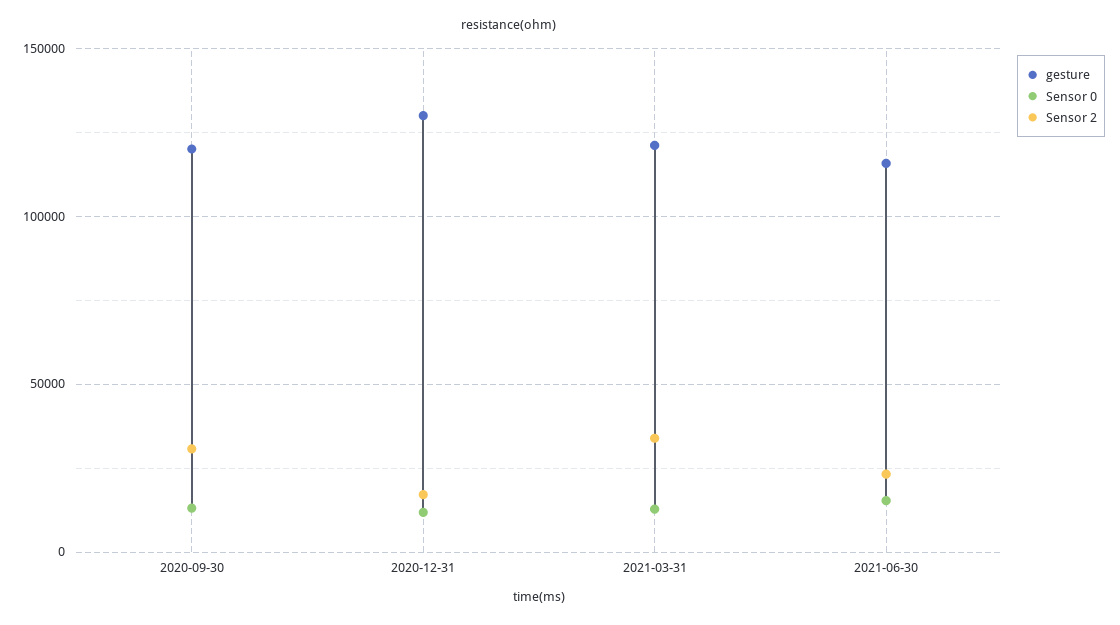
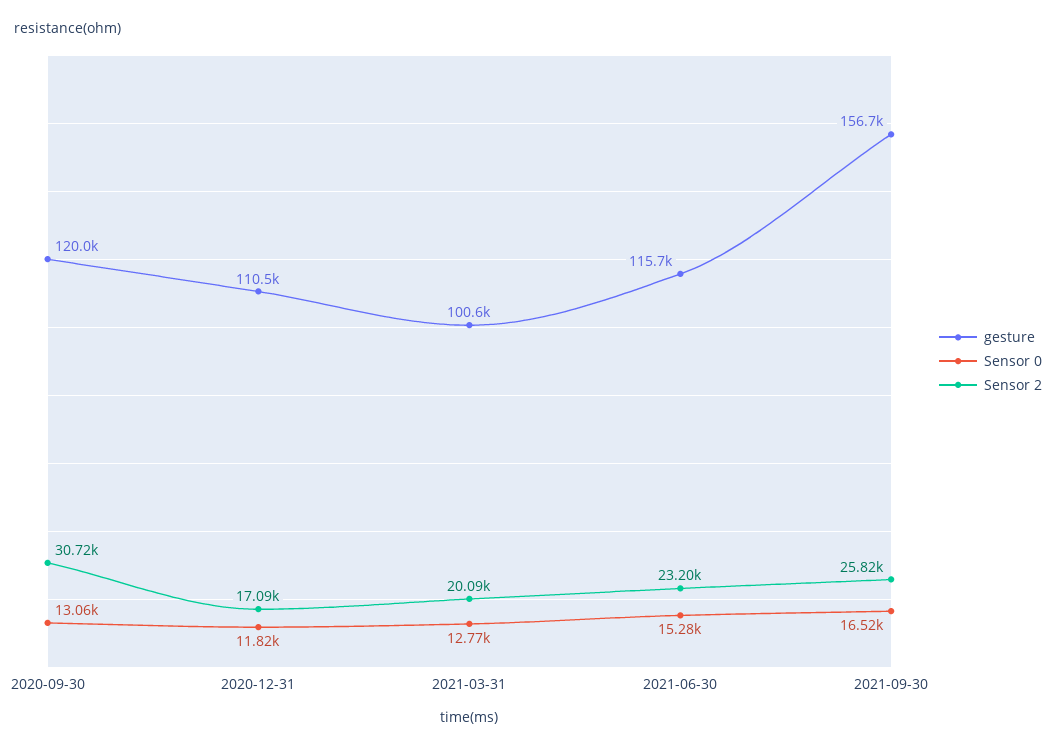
gesture, 2020-12-31: 130000 -> 110500
gesture, 2021-03-31: 120000 -> 100600
Sensor 2, 2021-03-31: 35000 -> 20090
gesture, 2021-09-30: none -> 156700
Sensor 0, 2021-09-30: none -> 16520
Sensor 2, 2021-09-30: none -> 25820

